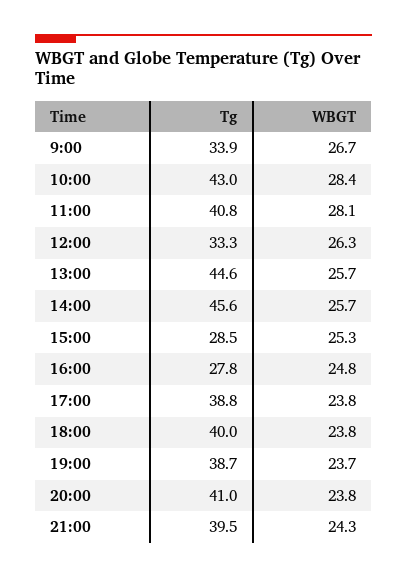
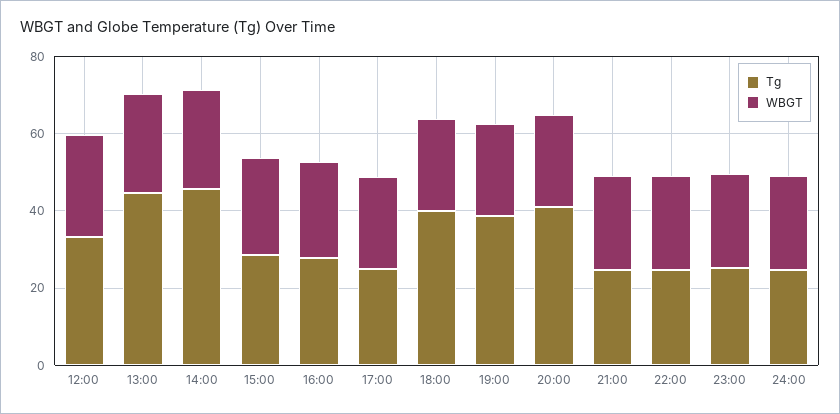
Tg, 9:00: 33.9 -> none
WBGT, 9:00: 26.7 -> none
Tg, 10:00: 43 -> none
WBGT, 10:00: 28.4 -> none
Tg, 11:00: 40.8 -> none
WBGT, 11:00: 28.1 -> none
Tg, 17:00: 38.8 -> 25
Tg, 21:00: 39.5 -> 25
Tg, 22:00: none -> 25
WBGT, 22:00: none -> 25
Tg, 23:00: none -> 25
WBGT, 23:00: none -> 25
Tg, 24:00: none -> 25
WBGT, 24:00: none -> 25

